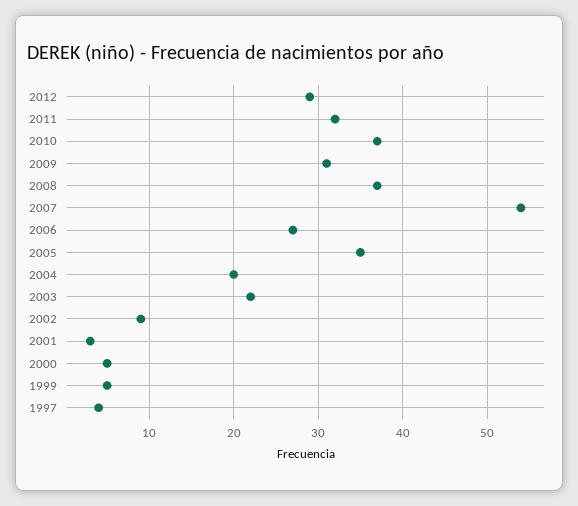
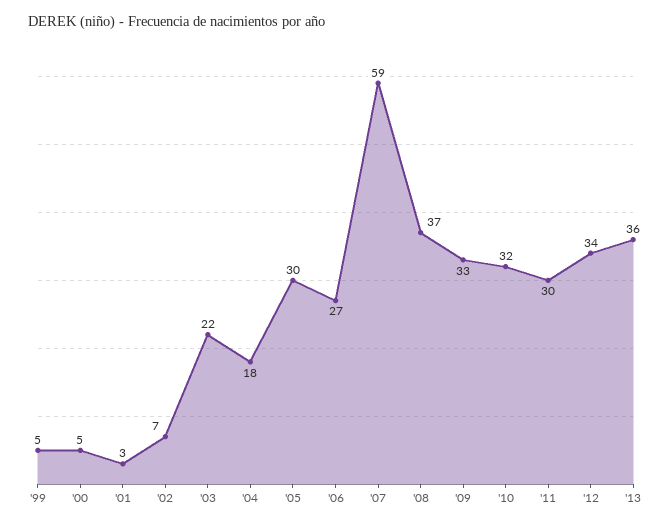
2012: 29 -> 34
2011: 32 -> 30
2010: 37 -> 32
2009: 31 -> 33
2007: 54 -> 59
2005: 35 -> 30
2004: 20 -> 18
2002: 9 -> 7
1997: 4 -> none
'13: none -> 36

